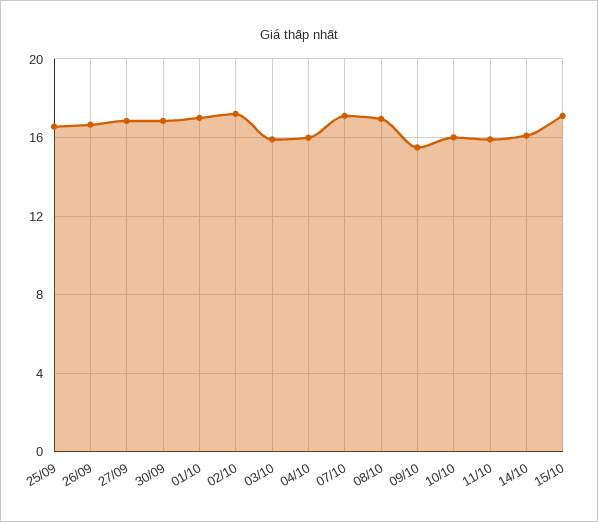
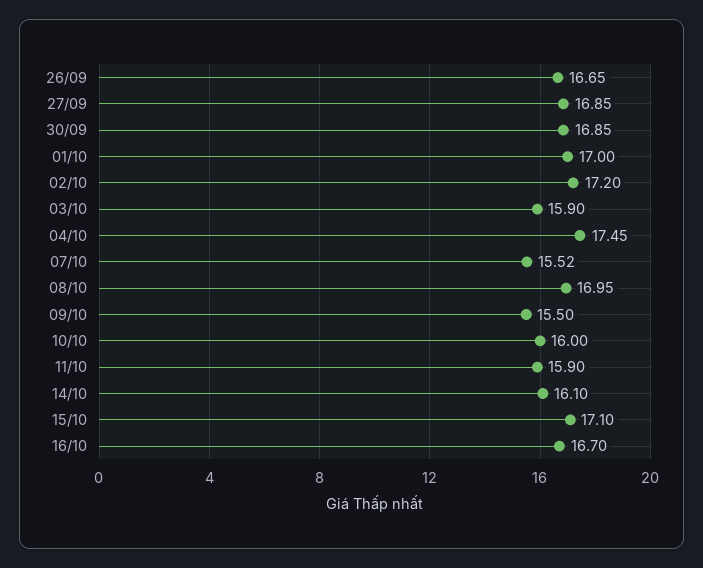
25/09: 16.5 -> none
04/10: 16 -> 17.45
07/10: 17 -> 15.52
16/10: none -> 16.7

